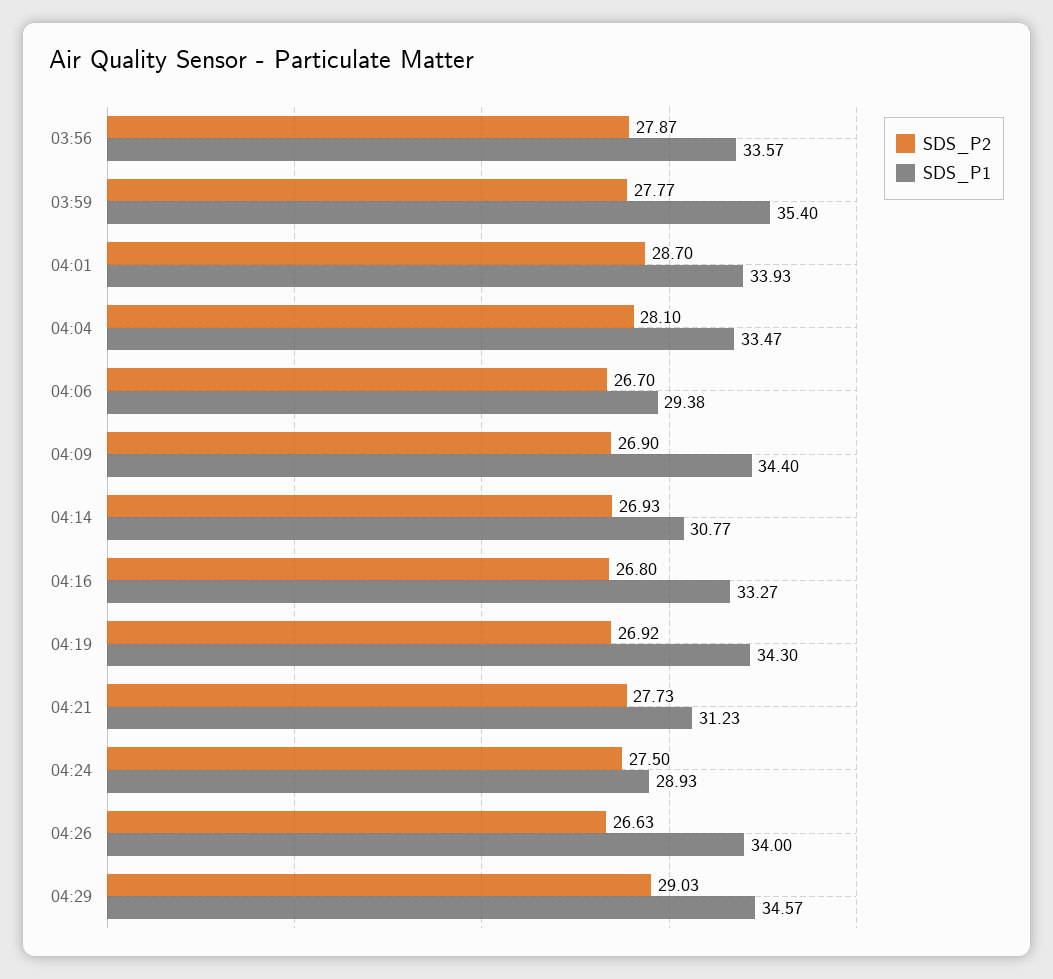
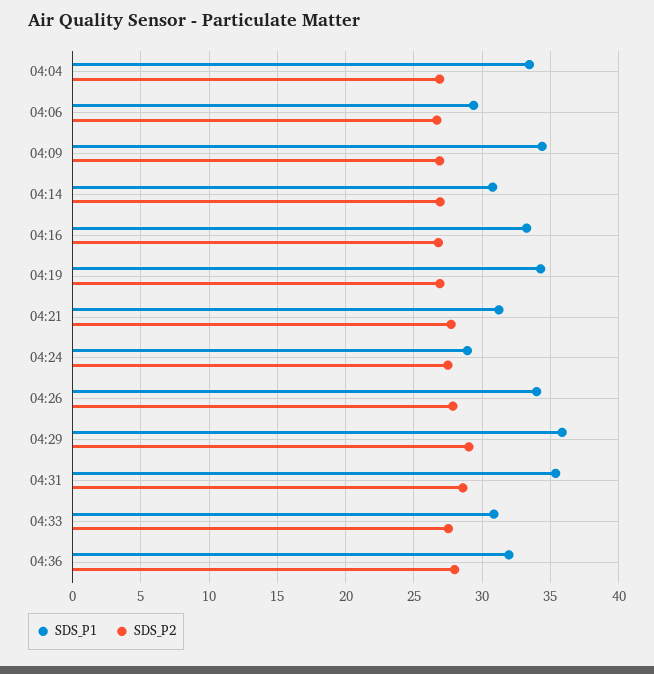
SDS_P2, 03:56: 27.87 -> none
SDS_P1, 03:56: 33.57 -> none
SDS_P2, 03:59: 27.77 -> none
SDS_P1, 03:59: 35.4 -> none
SDS_P2, 04:01: 28.7 -> none
SDS_P1, 04:01: 33.93 -> none
SDS_P2, 04:04: 28.1 -> 27
SDS_P2, 04:26: 26.63 -> 28
SDS_P1, 04:29: 34.57 -> 36
SDS_P1, 04:31: none -> 35.5
SDS_P2, 04:31: none -> 28.5
SDS_P1, 04:33: none -> 31
SDS_P2, 04:33: none -> 27.5
SDS_P1, 04:36: none -> 32
SDS_P2, 04:36: none -> 28

